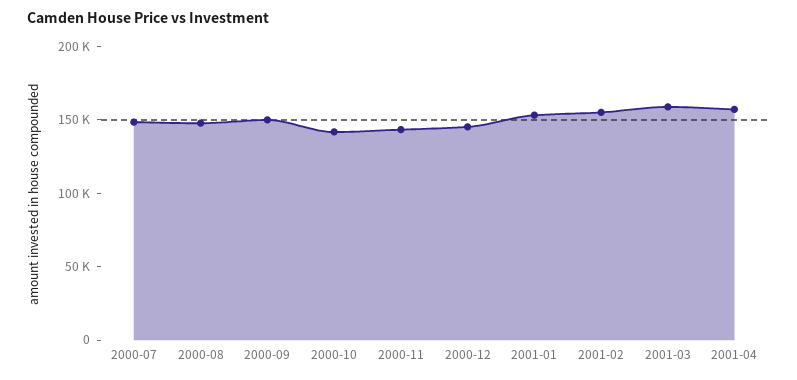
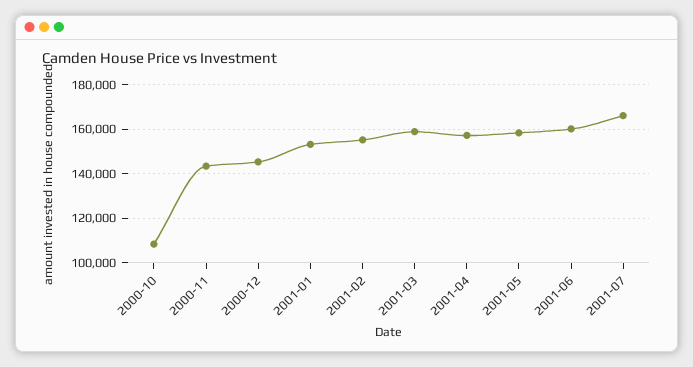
2000-07: 150000 -> none
2000-08: 150000 -> none
2000-09: 150000 -> none
2000-10: 140000 -> 110000
2001-05: none -> 160000
2001-06: none -> 160000
2001-07: none -> 165000

